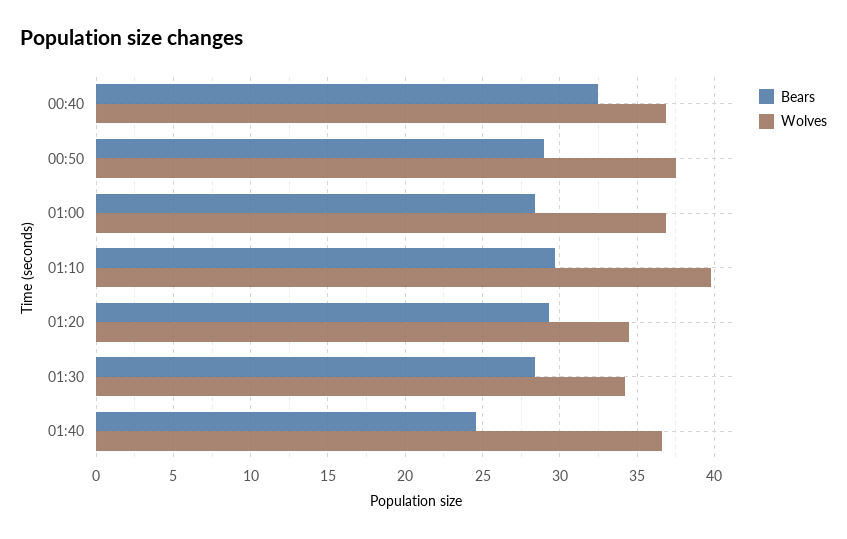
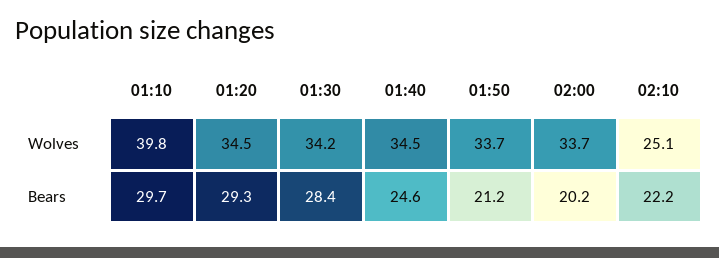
Bears, 00:40: 32.5 -> none
Wolves, 00:40: 37 -> none
Bears, 00:50: 29 -> none
Wolves, 00:50: 37.5 -> none
Bears, 01:00: 28.5 -> none
Wolves, 01:00: 37 -> none
Wolves, 01:40: 36.5 -> 34.5
Wolves, 01:50: none -> 33.7
Wolves, 02:00: none -> 33.7
Wolves, 02:10: none -> 25.1
Bears, 01:50: none -> 21.2
Bears, 02:00: none -> 20.2
Bears, 02:10: none -> 22.2

